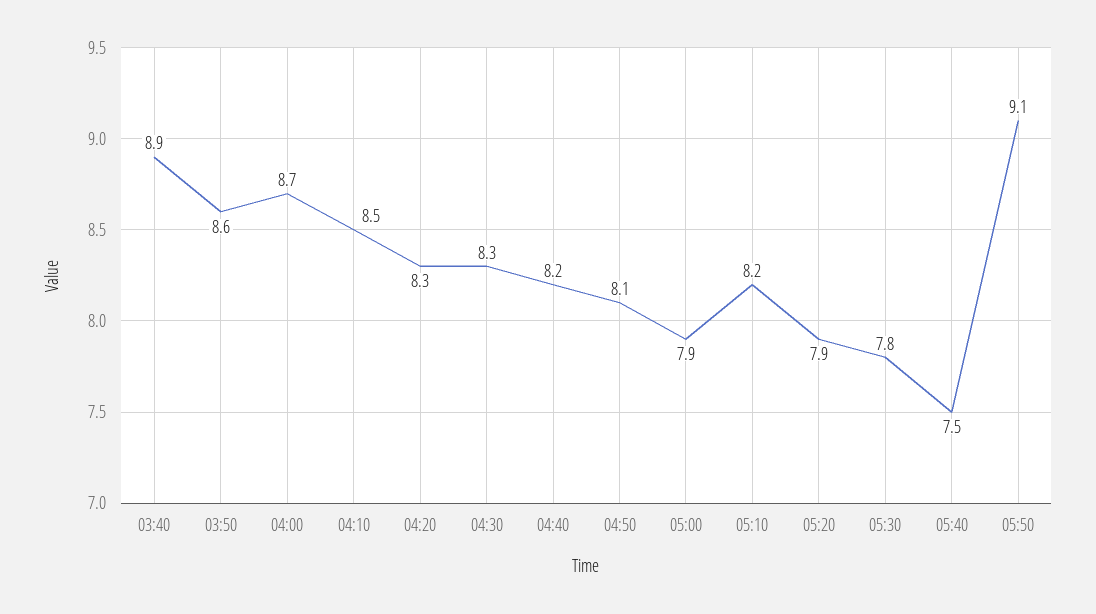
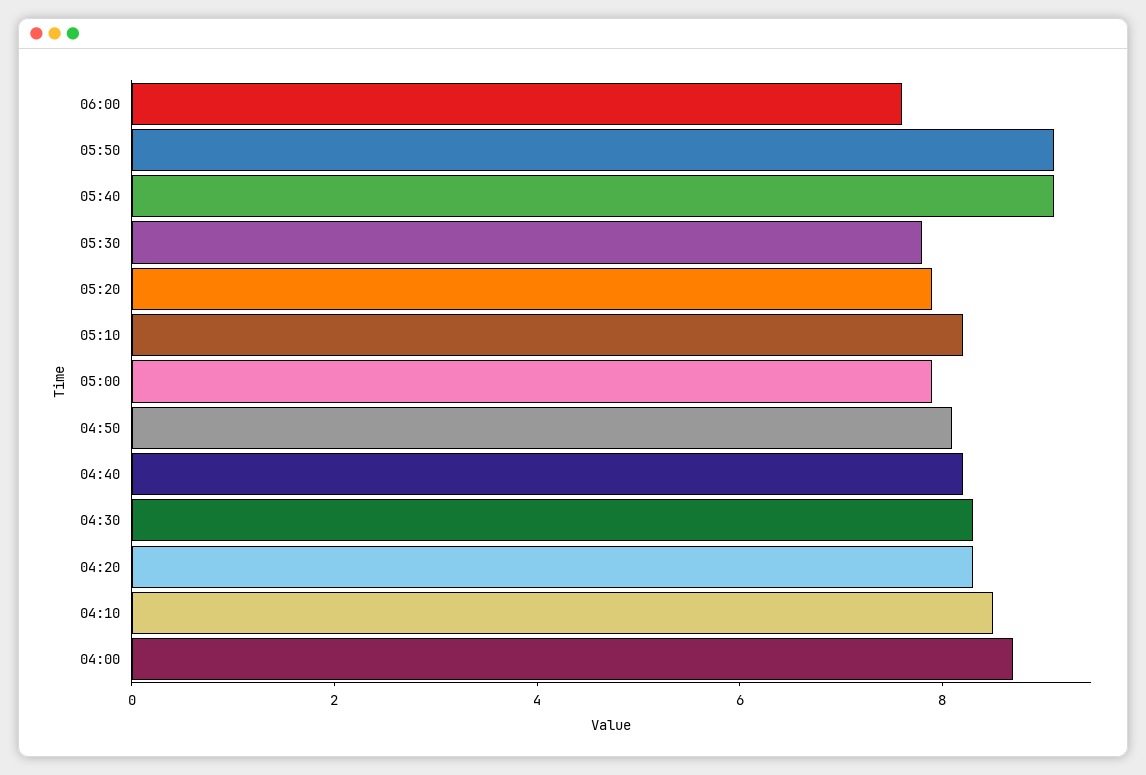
03:40: 8.9 -> none
03:50: 8.6 -> none
05:40: 7.5 -> 9
06:00: none -> 7.5

